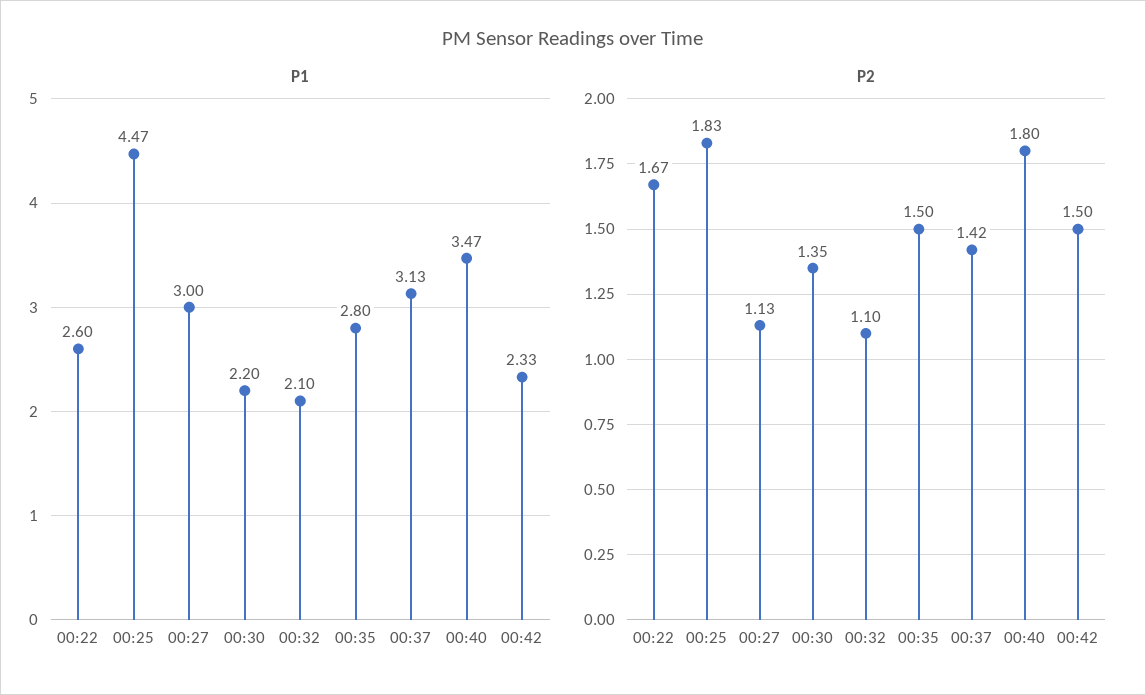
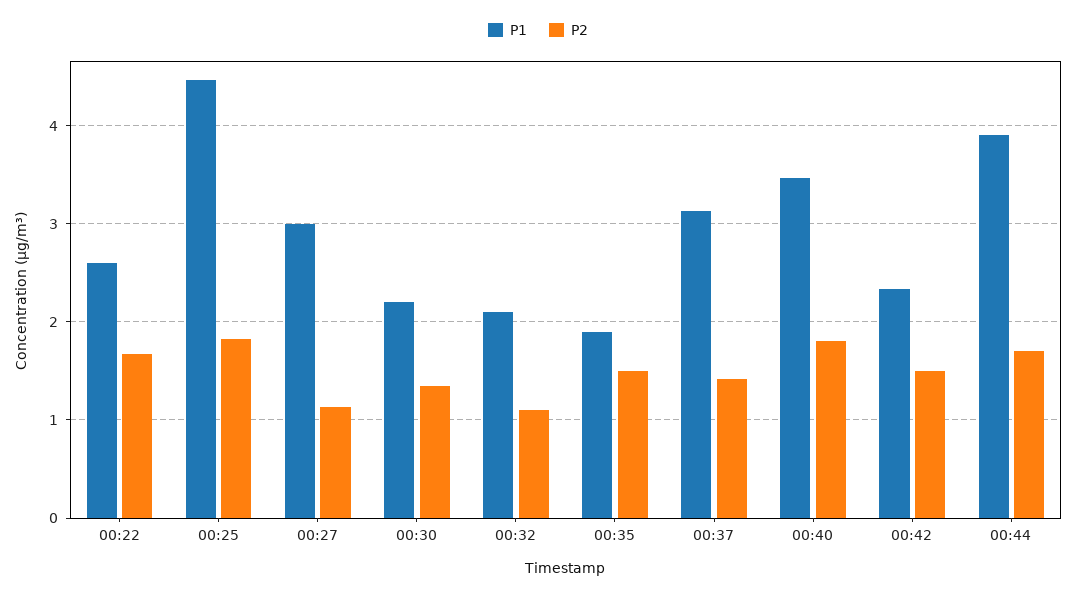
P1, 00:35: 2.8 -> 1.9
P1, 00:44: none -> 3.9
P2, 00:44: none -> 1.7

